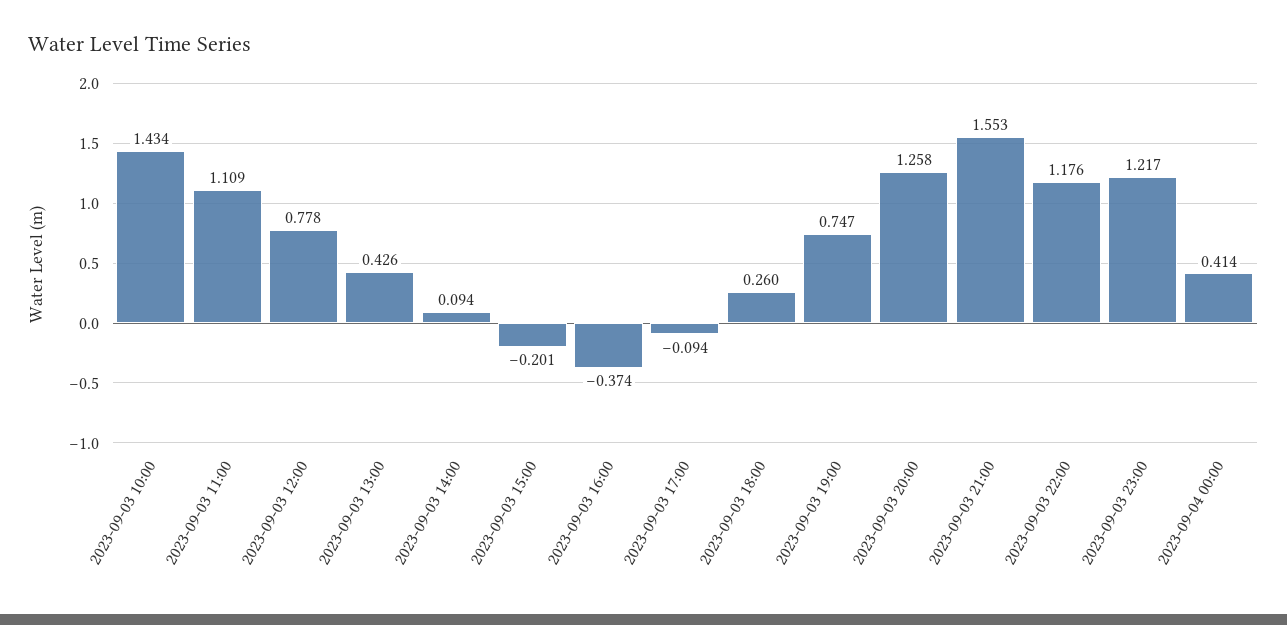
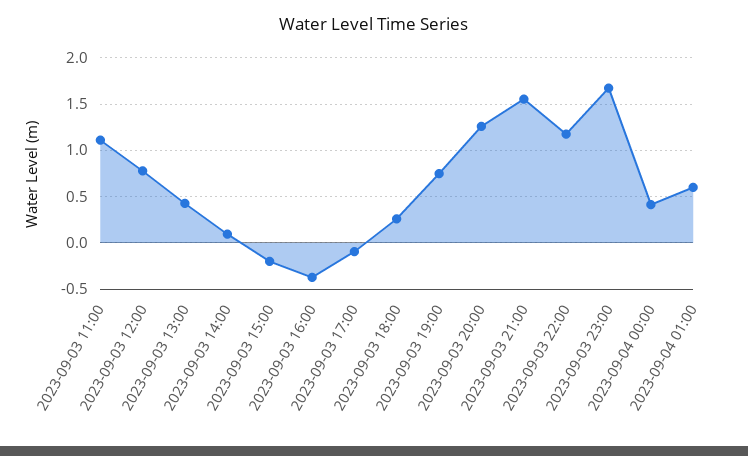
2023-09-03 10:00: 1.434 -> none
2023-09-03 23:00: 1.217 -> 1.7
2023-09-04 01:00: none -> 0.6

